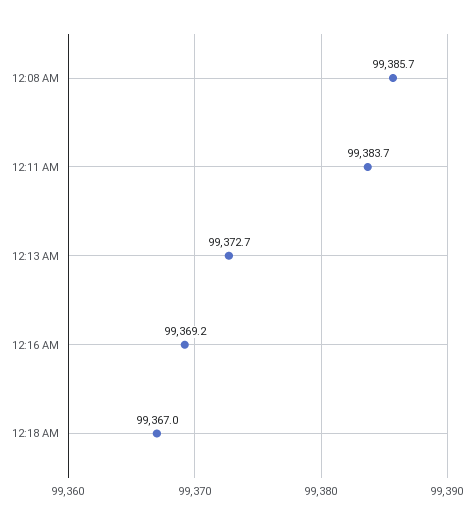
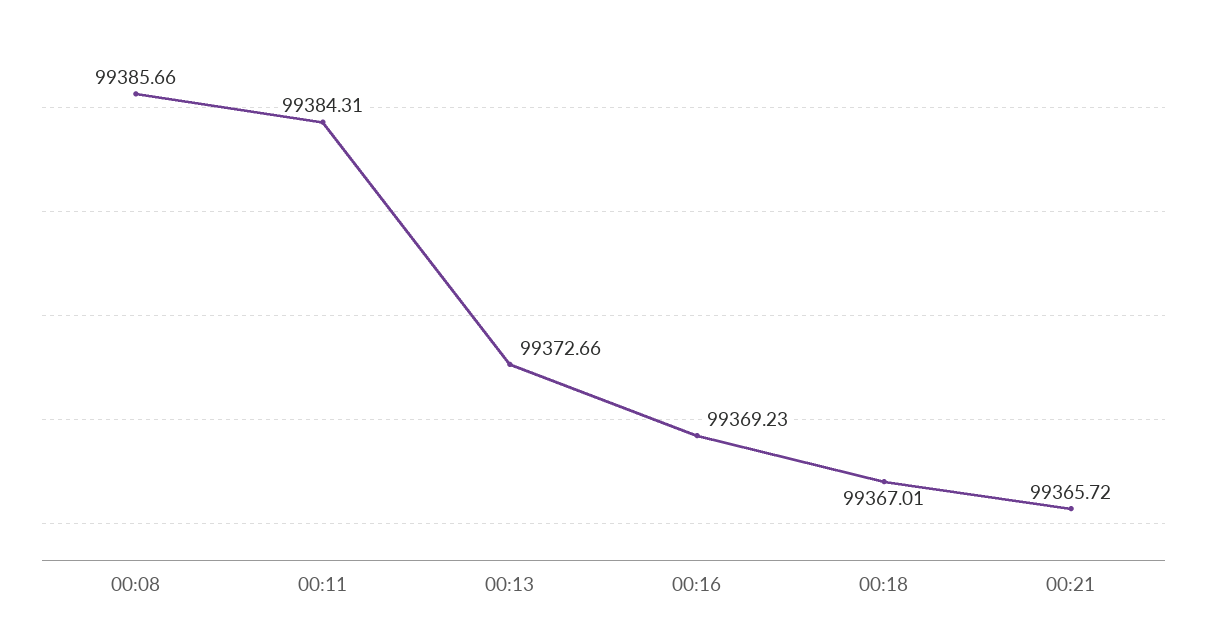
12:11 AM: 99383.7 -> 99384.31
00:21: none -> 99365.72

